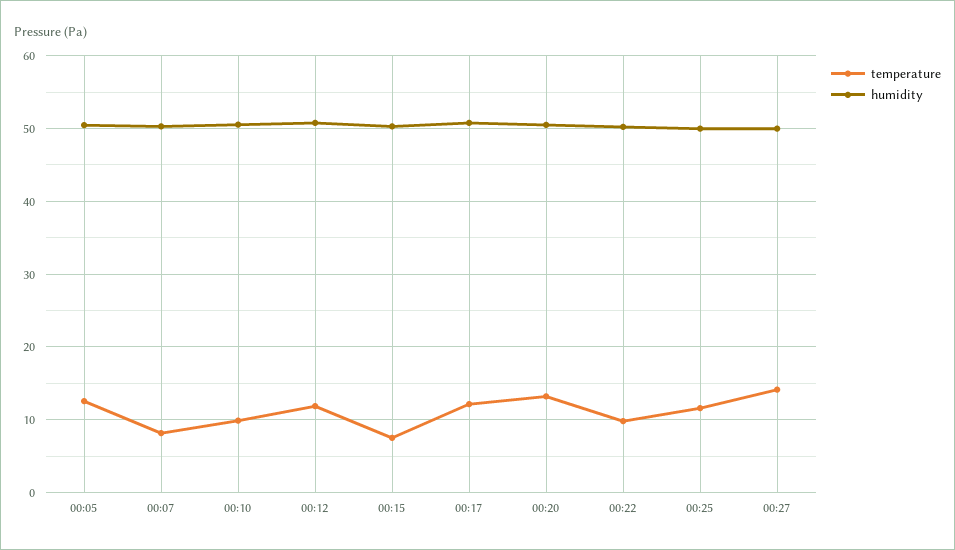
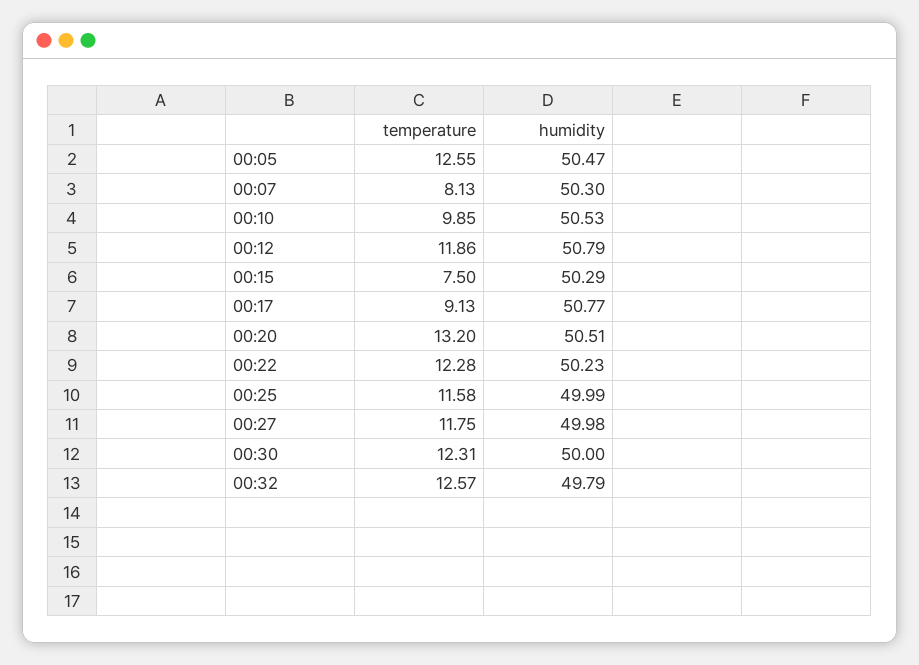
temperature, 00:17: 12 -> 9.13
temperature, 00:22: 10 -> 12.28
temperature, 00:27: 14 -> 11.75
temperature, 00:30: none -> 12.31
humidity, 00:30: none -> 50
temperature, 00:32: none -> 12.57
humidity, 00:32: none -> 49.79

